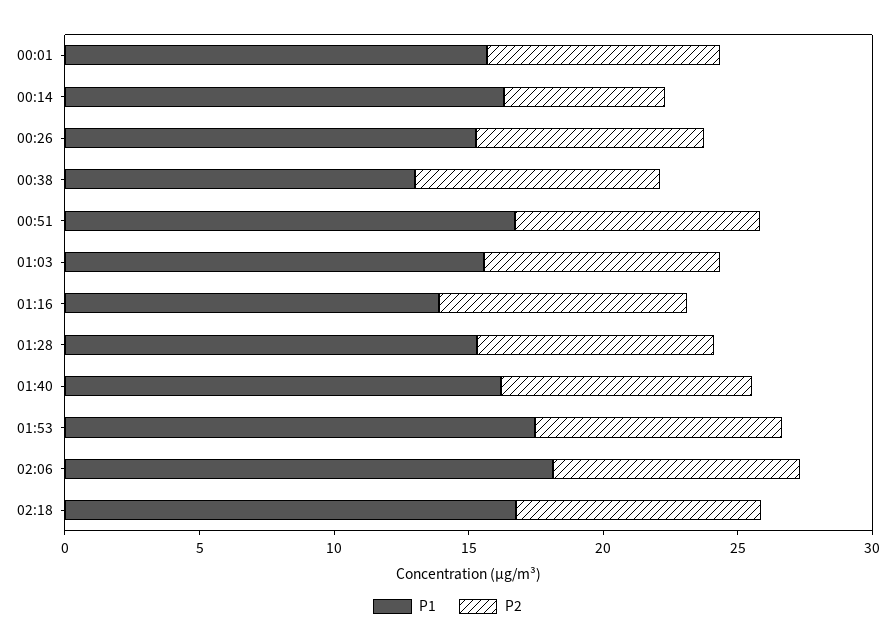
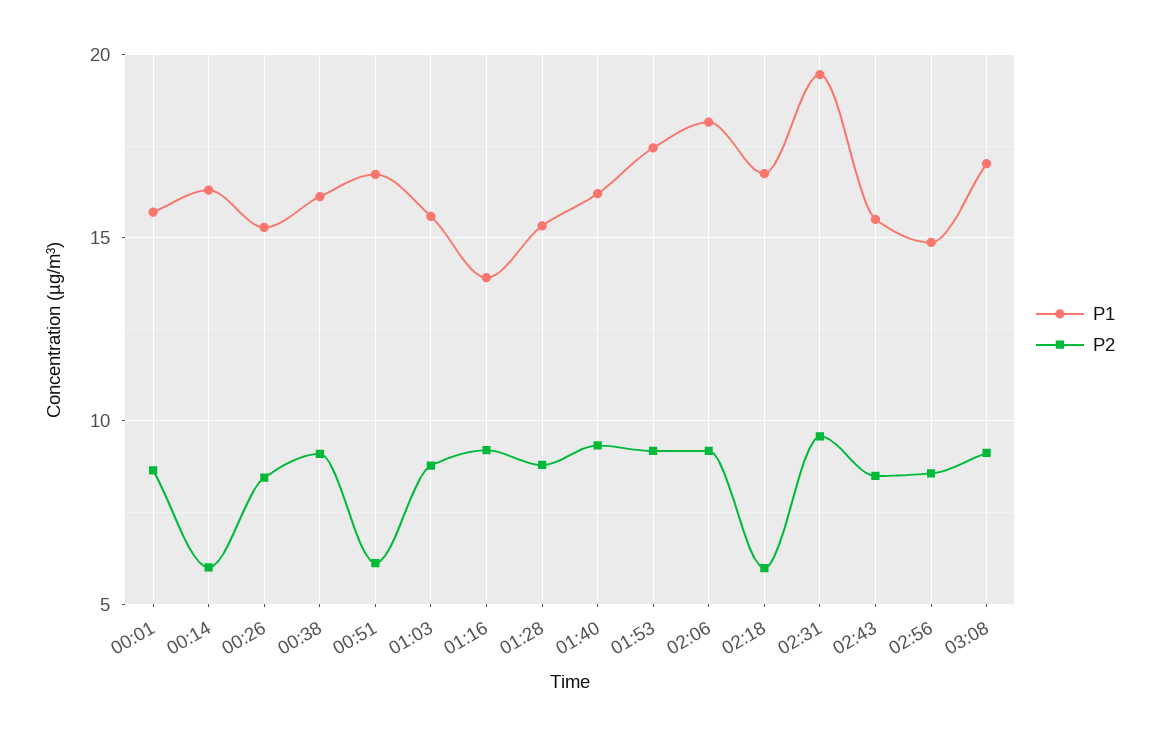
P1, 00:38: 13 -> 16
P2, 00:51: 9 -> 6
P2, 02:18: 9 -> 6
P1, 02:31: none -> 19.5
P2, 02:31: none -> 9.5
P1, 02:43: none -> 15.5
P2, 02:43: none -> 8.5
P1, 02:56: none -> 15
P2, 02:56: none -> 8.5
P1, 03:08: none -> 17
P2, 03:08: none -> 9

